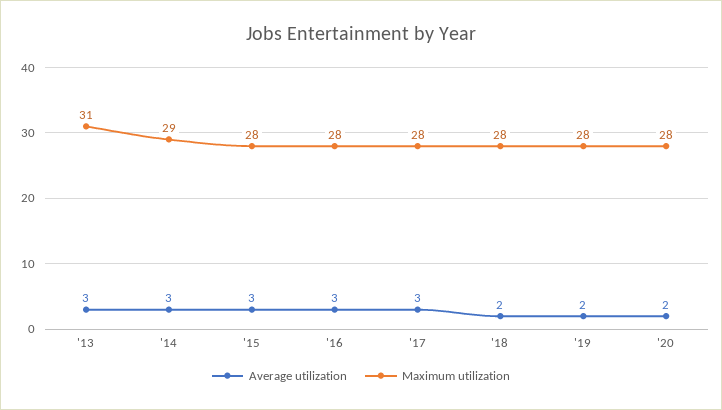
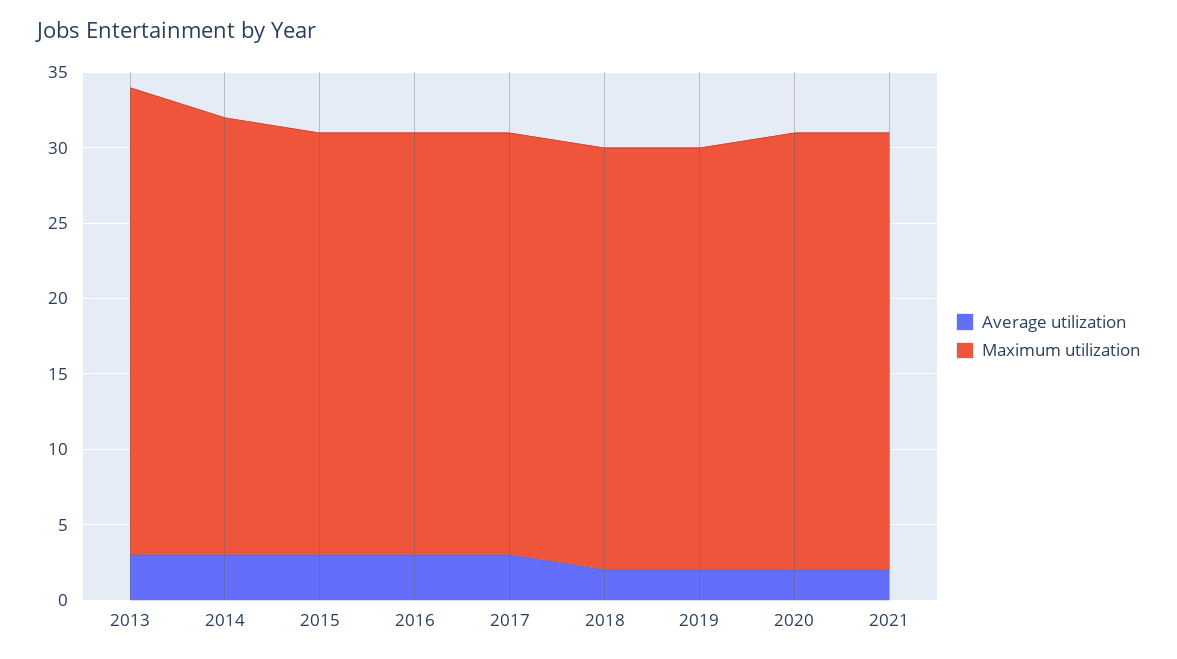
Maximum utilization, '20: 28 -> 29
Average utilization, 2021: none -> 2
Maximum utilization, 2021: none -> 29

